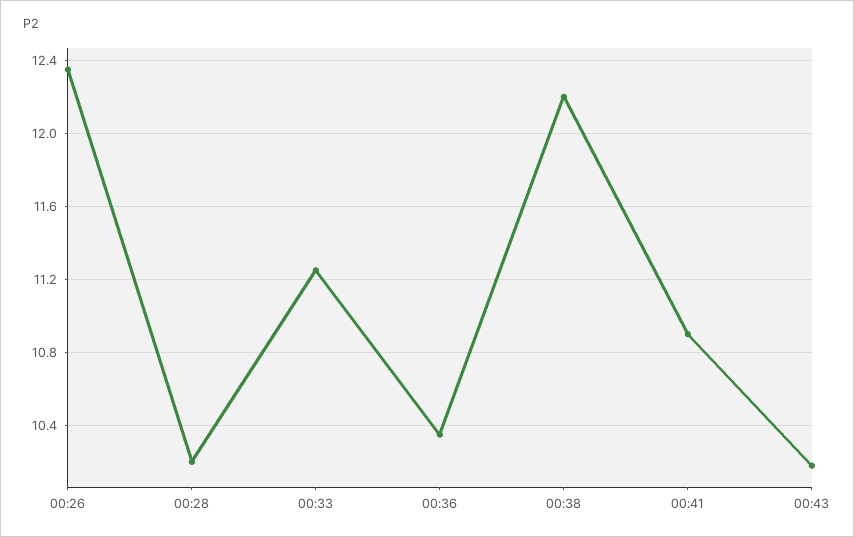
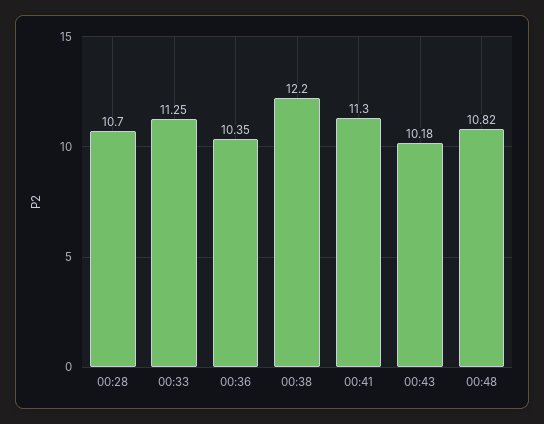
00:26: 12.35 -> none
00:28: 10.2 -> 10.7
00:41: 10.9 -> 11.3
00:48: none -> 10.82

